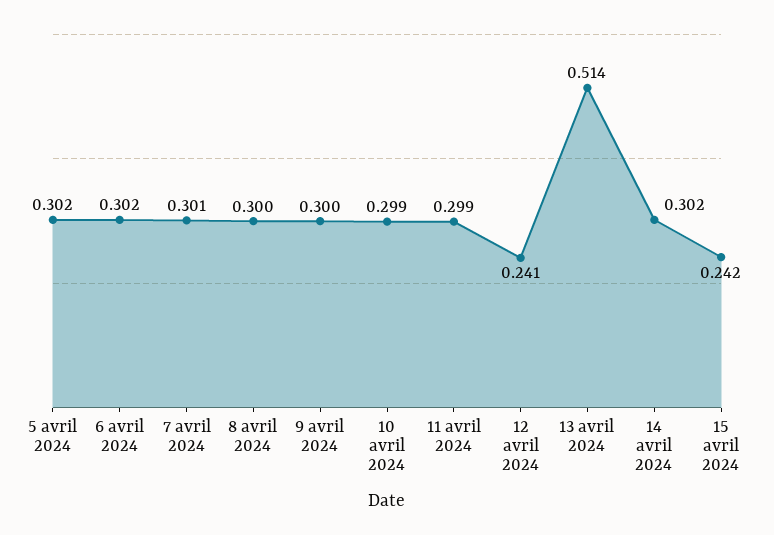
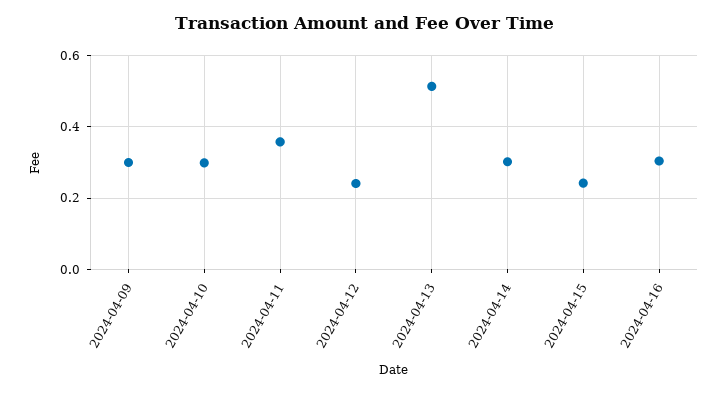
5 avril 2024: 0.302 -> none
6 avril 2024: 0.302 -> none
7 avril 2024: 0.301 -> none
8 avril 2024: 0.3 -> none
11 avril 2024: 0.299 -> 0.36
2024-04-16: none -> 0.3

